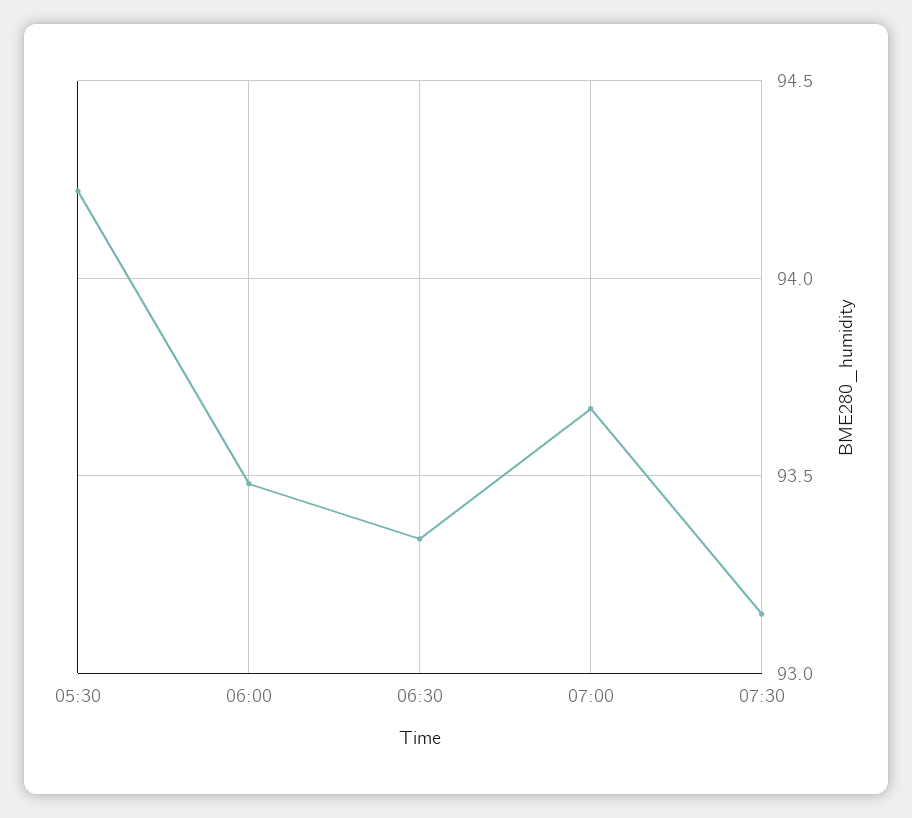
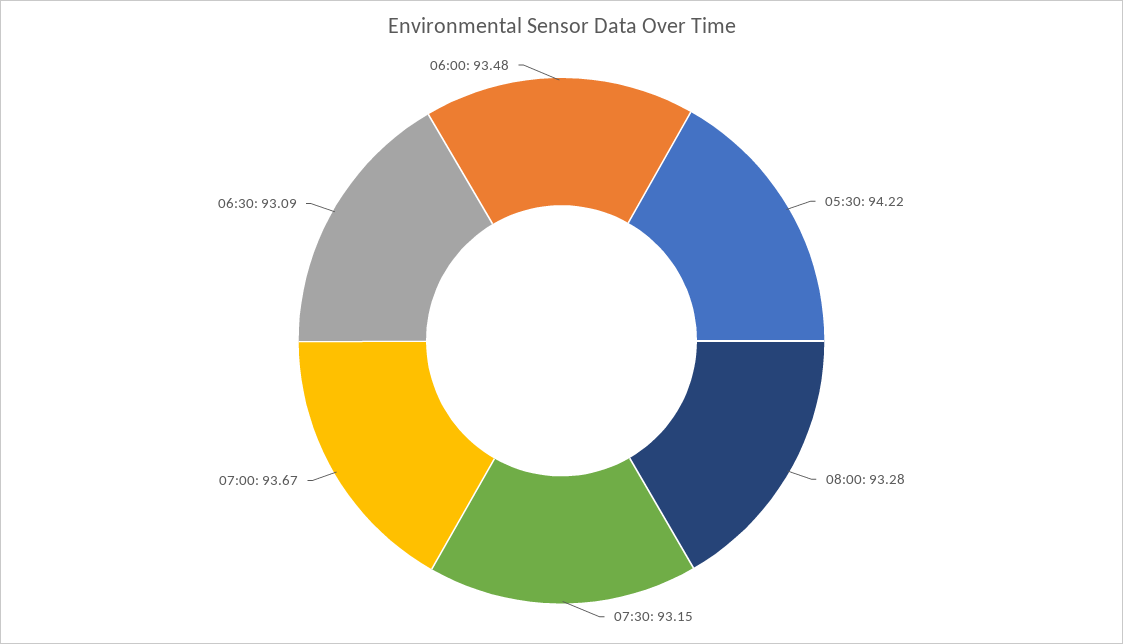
06:30: 93.35 -> 93.09
08:00: none -> 93.28

